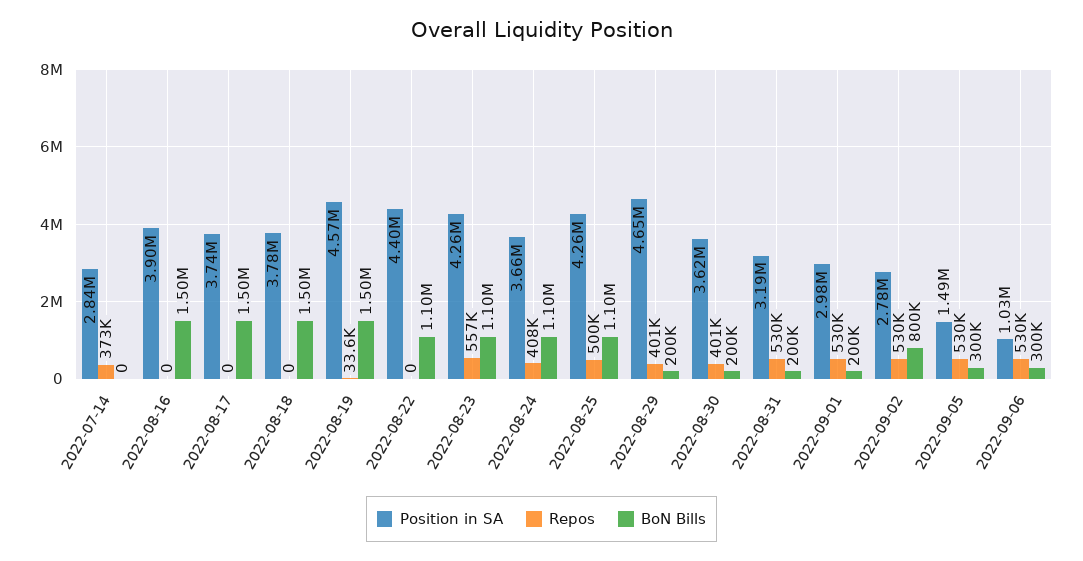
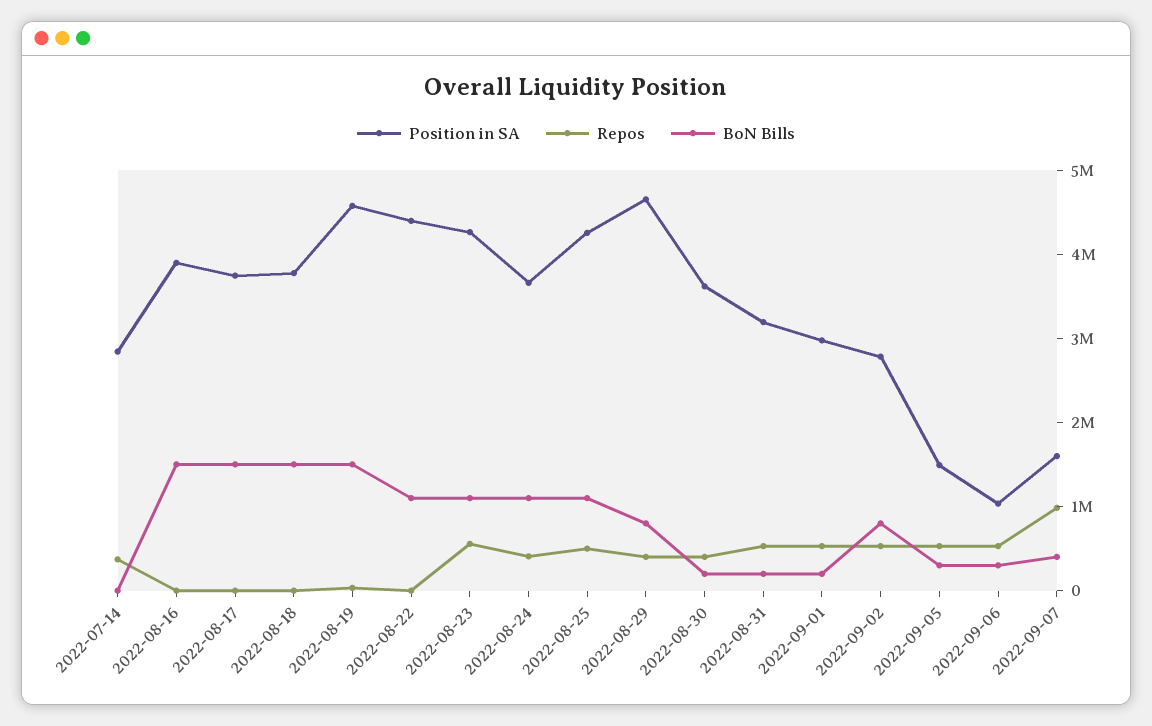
BoN Bills, 2022-08-29: 200000 -> 800000
Position in SA, 2022-09-07: none -> 1600000
Repos, 2022-09-07: none -> 1000000
BoN Bills, 2022-09-07: none -> 400000

